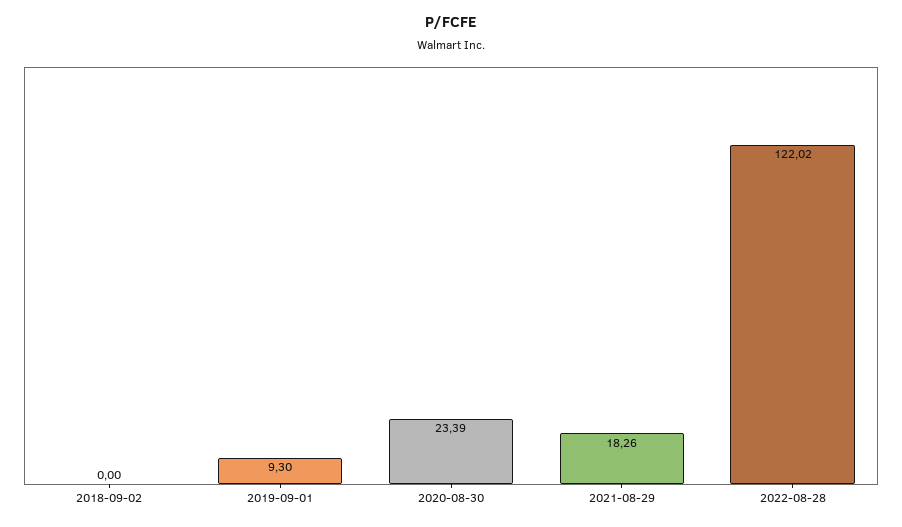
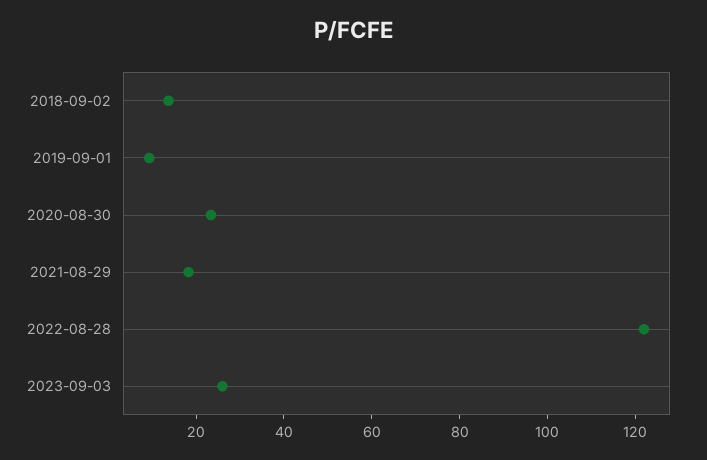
2018-09-02: 0 -> 15
2023-09-03: none -> 25

